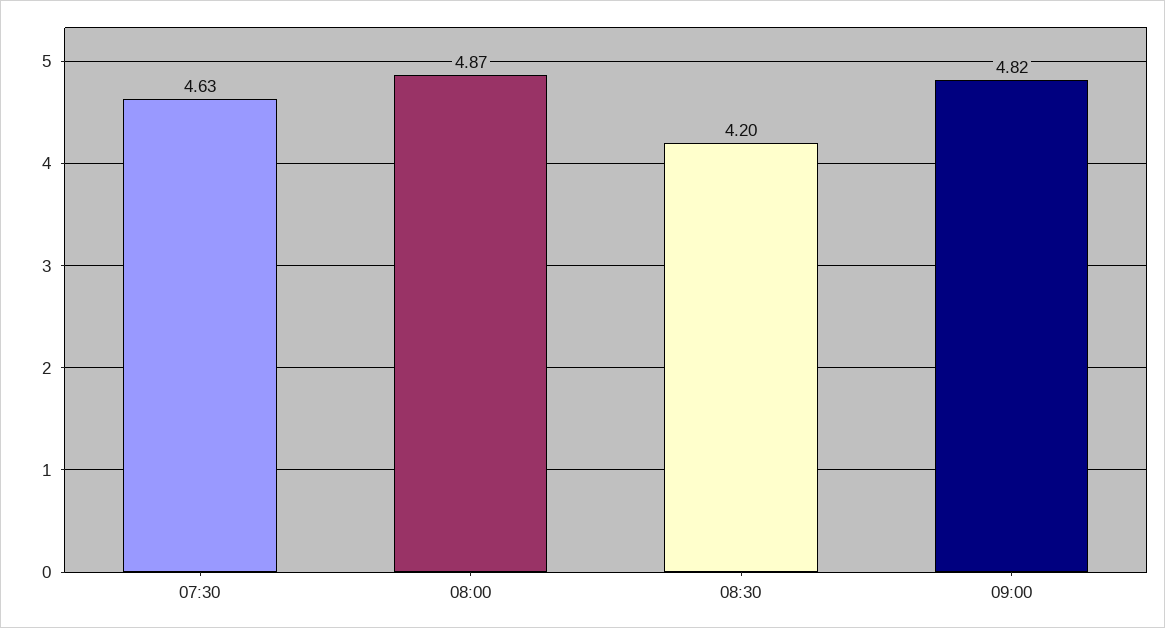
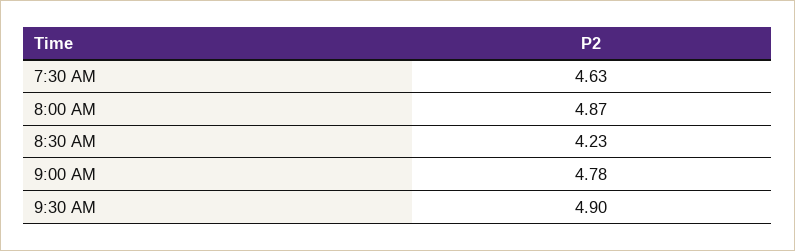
08:30: 4.2 -> 4.23
09:00: 4.82 -> 4.78
9:30 AM: none -> 4.9

